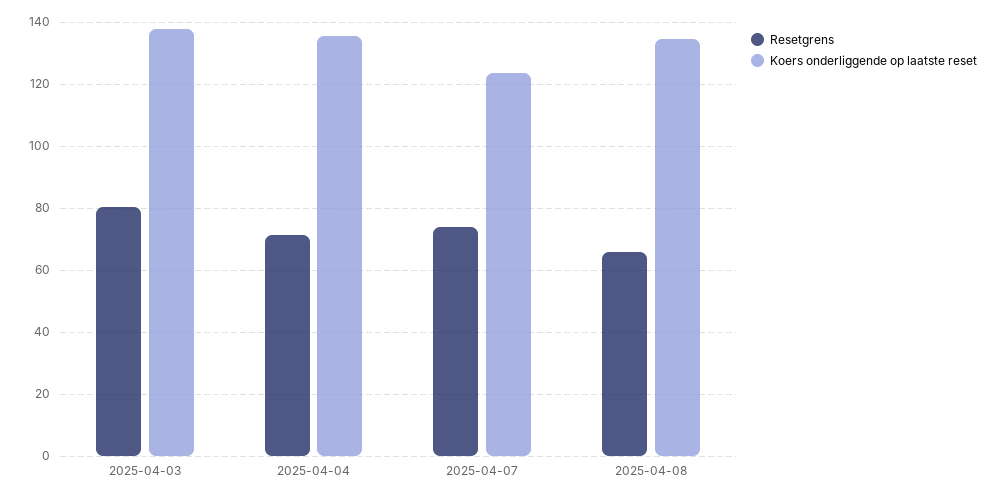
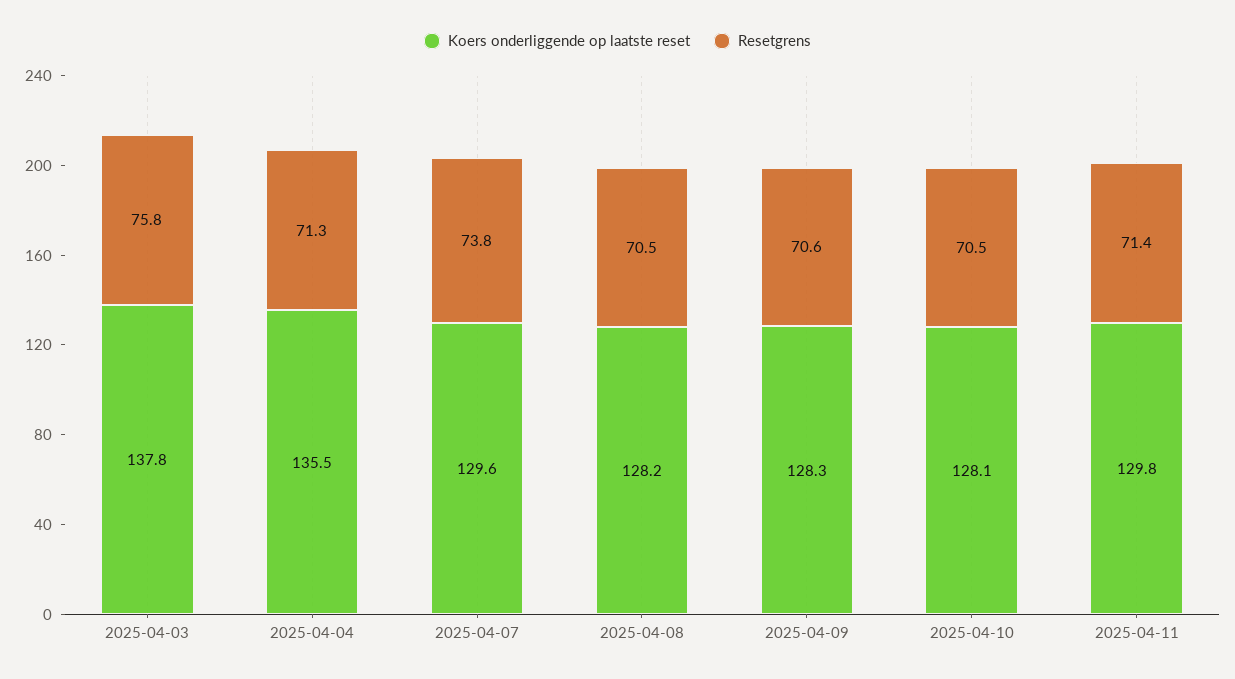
Resetgrens, 2025-04-03: 80 -> 75.8
Koers onderliggende op laatste reset, 2025-04-07: 124 -> 129.6
Resetgrens, 2025-04-08: 66 -> 70.5
Koers onderliggende op laatste reset, 2025-04-08: 134 -> 128.2
Koers onderliggende op laatste reset, 2025-04-09: none -> 128.3
Resetgrens, 2025-04-09: none -> 70.6
Koers onderliggende op laatste reset, 2025-04-10: none -> 128.1
Resetgrens, 2025-04-10: none -> 70.5
Koers onderliggende op laatste reset, 2025-04-11: none -> 129.8
Resetgrens, 2025-04-11: none -> 71.4

